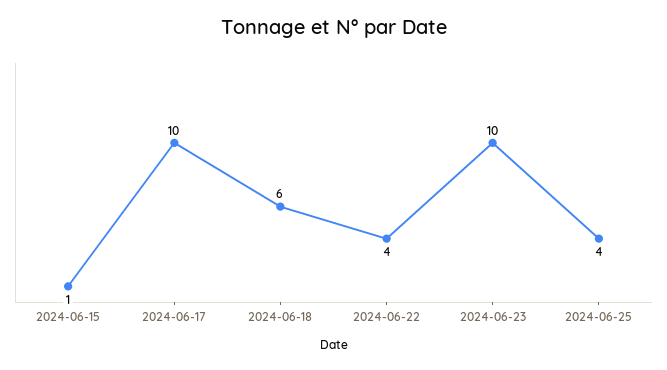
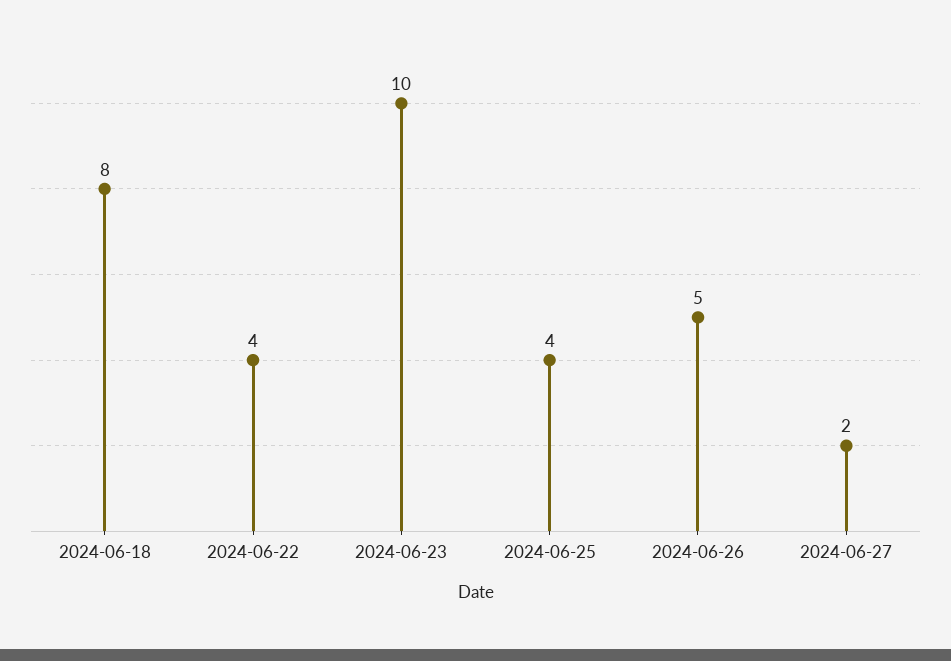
2024-06-15: 1 -> none
2024-06-17: 10 -> none
2024-06-18: 6 -> 8
2024-06-26: none -> 5
2024-06-27: none -> 2

